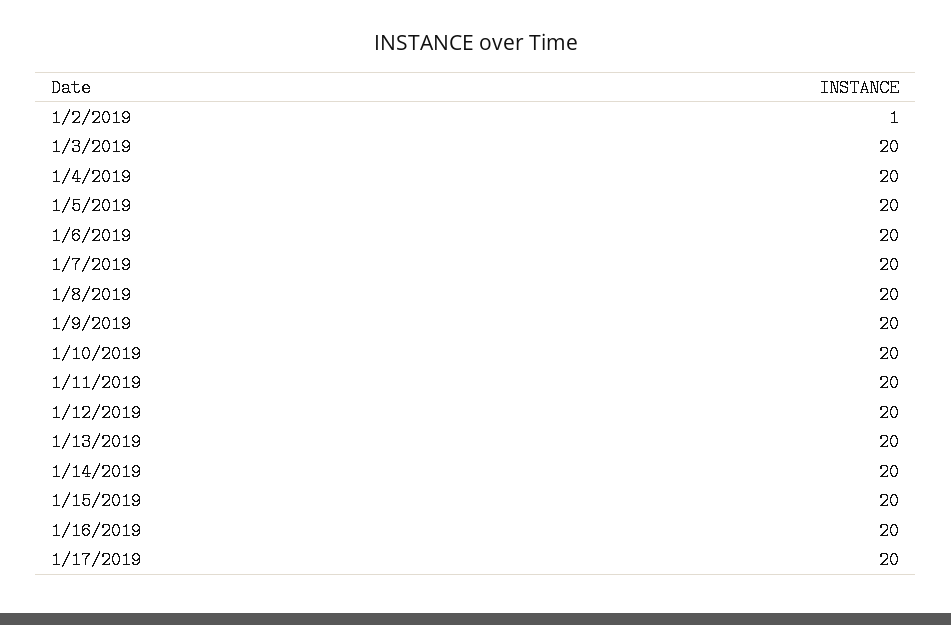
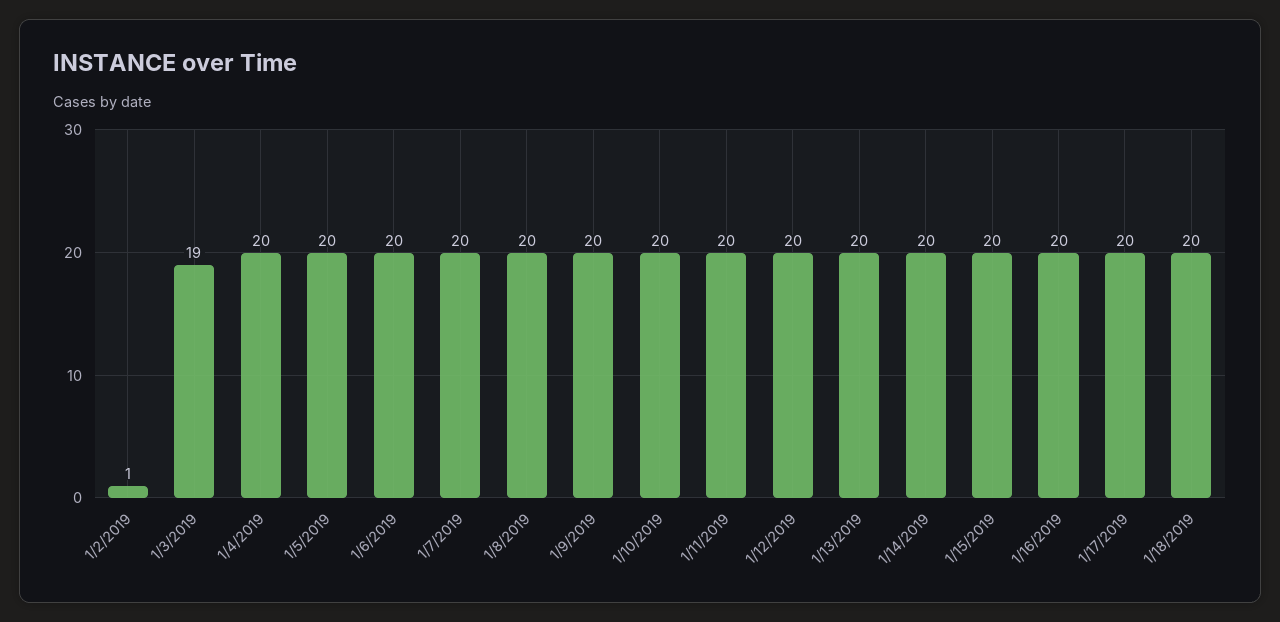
1/3/2019: 20 -> 19
1/18/2019: none -> 20

